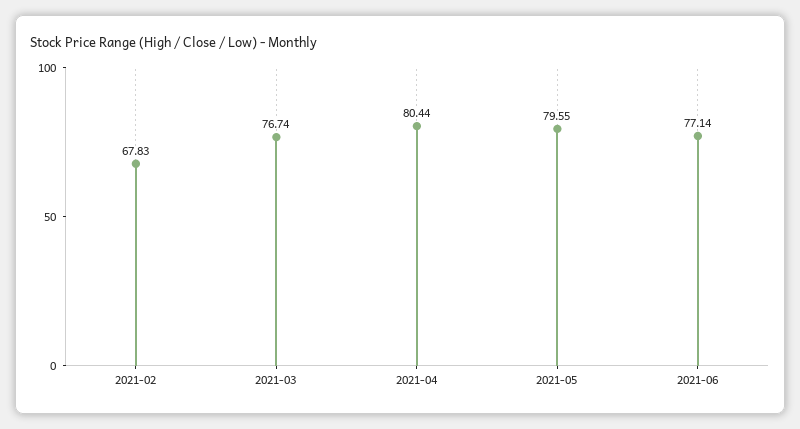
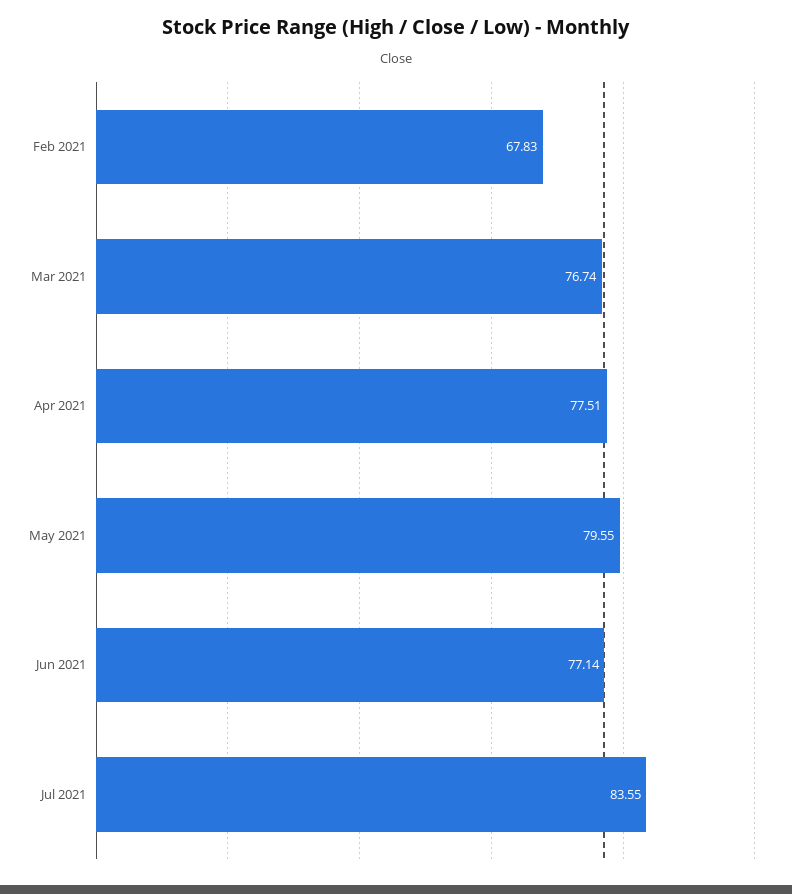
2021-04: 80.44 -> 77.51
Jul 2021: none -> 83.55

